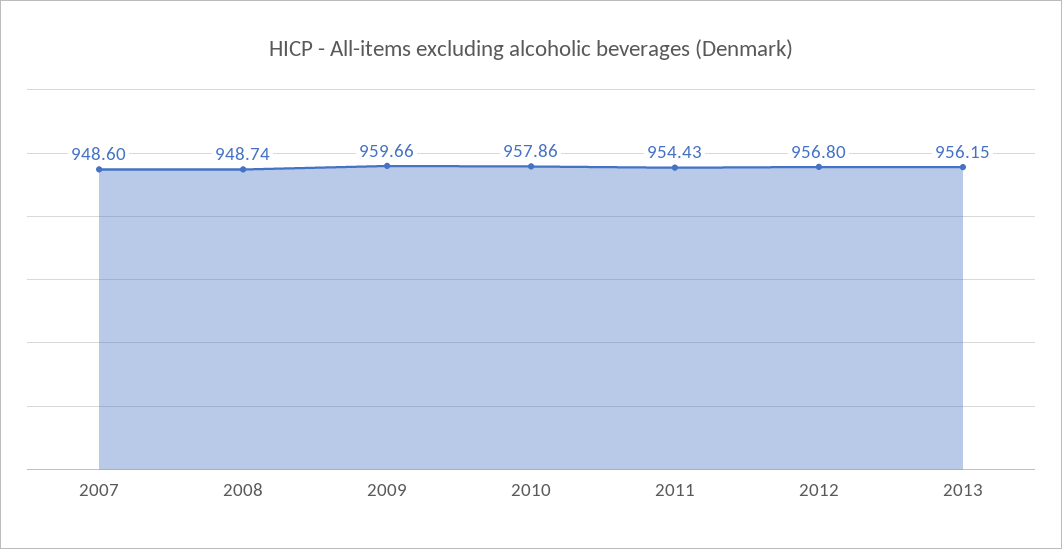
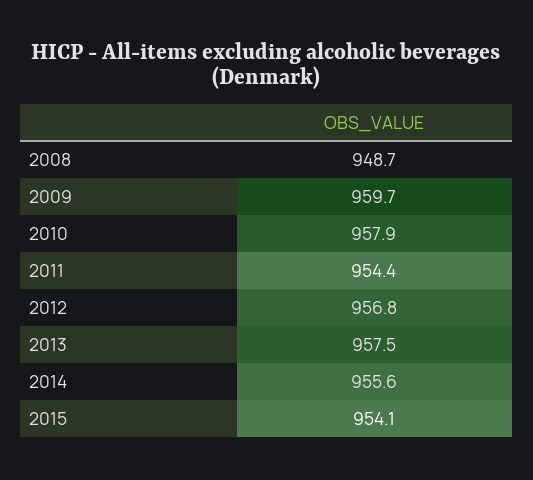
2007: 948.6 -> none
2013: 956.15 -> 957.5
2014: none -> 955.6
2015: none -> 954.1

